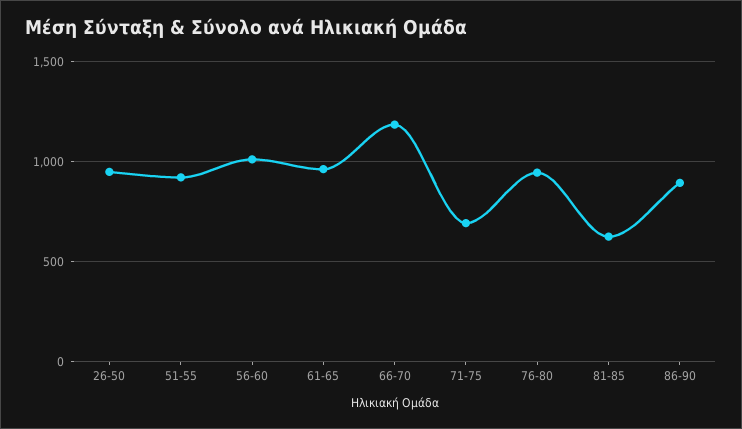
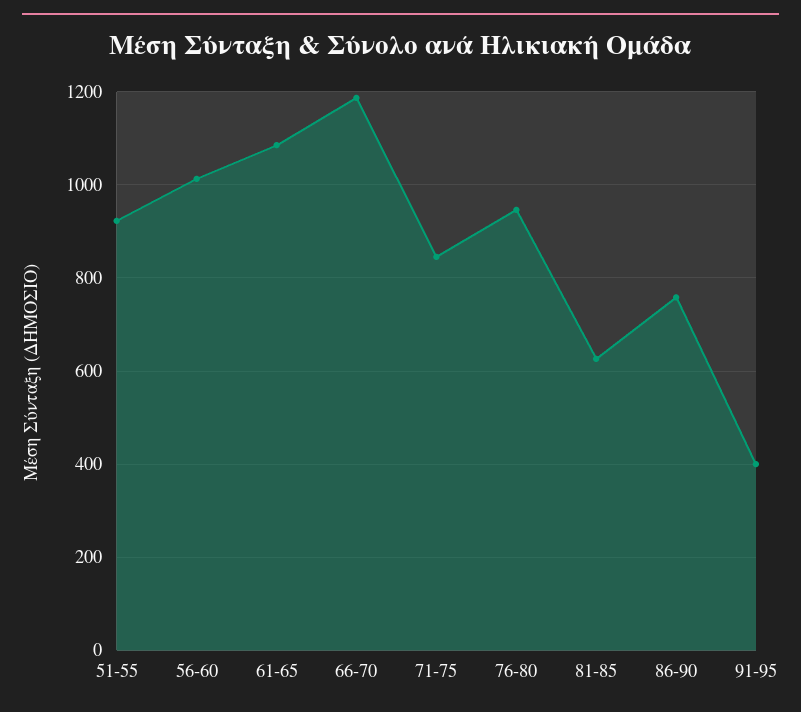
26-50: 950 -> none
61-65: 950 -> 1080
71-75: 700 -> 840
86-90: 900 -> 760
91-95: none -> 400

